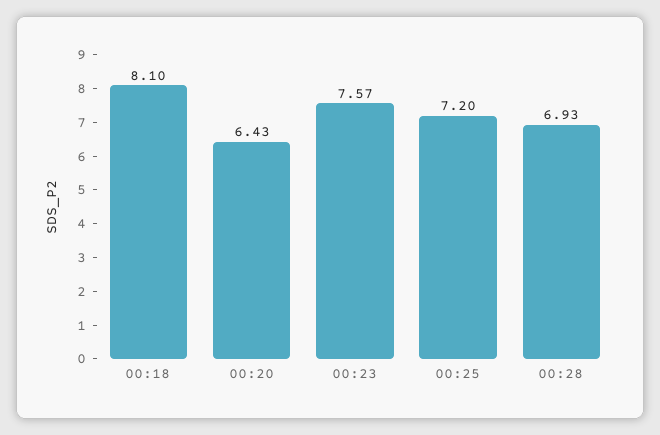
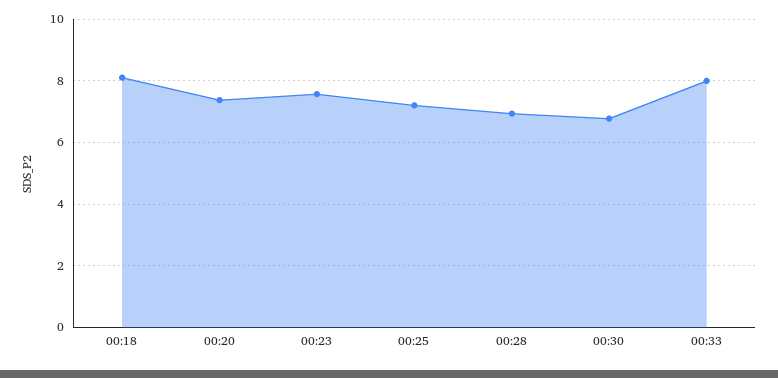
00:20: 6.43 -> 7.4
00:30: none -> 6.8
00:33: none -> 8

